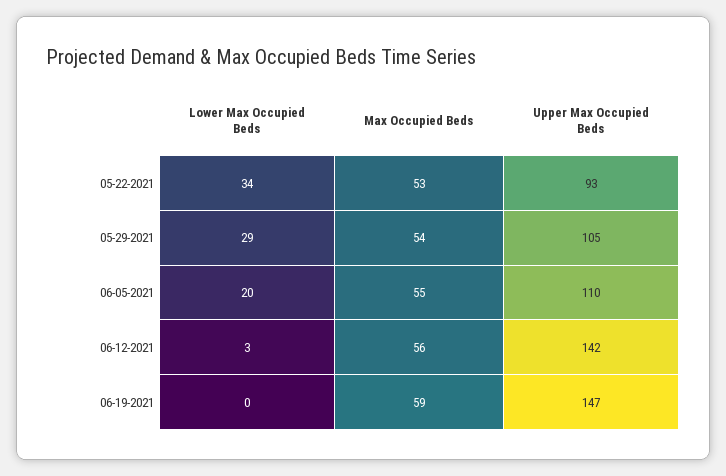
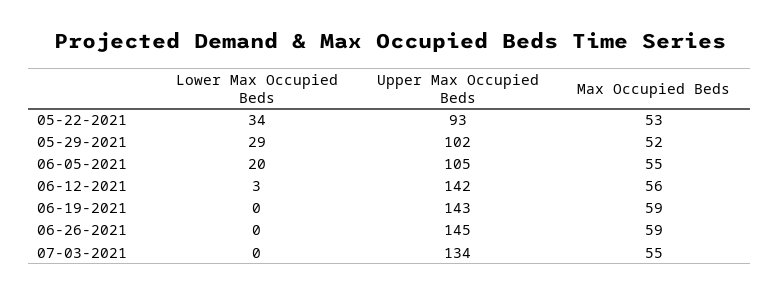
Max Occupied Beds, 05-29-2021: 54 -> 52
Upper Max Occupied Beds, 05-29-2021: 105 -> 102
Upper Max Occupied Beds, 06-05-2021: 110 -> 105
Upper Max Occupied Beds, 06-19-2021: 147 -> 143
Lower Max Occupied Beds, 06-26-2021: none -> 0
Upper Max Occupied Beds, 06-26-2021: none -> 145
Max Occupied Beds, 06-26-2021: none -> 59
Lower Max Occupied Beds, 07-03-2021: none -> 0
Upper Max Occupied Beds, 07-03-2021: none -> 134
Max Occupied Beds, 07-03-2021: none -> 55

